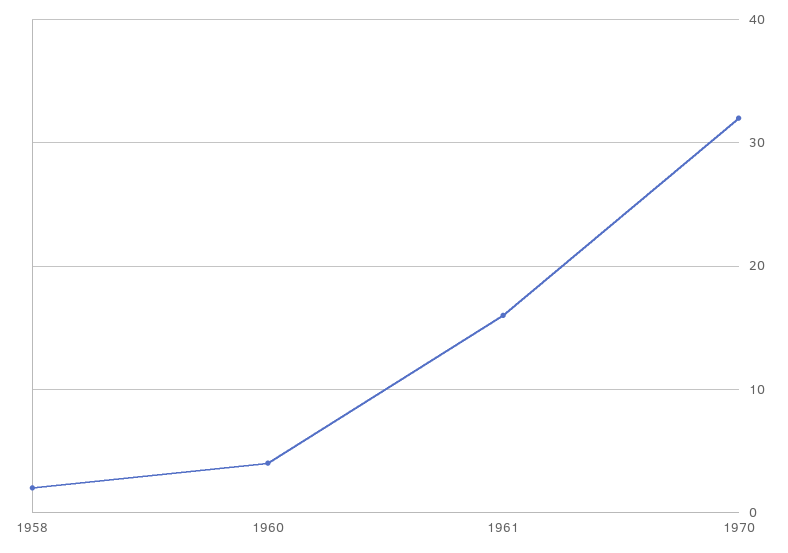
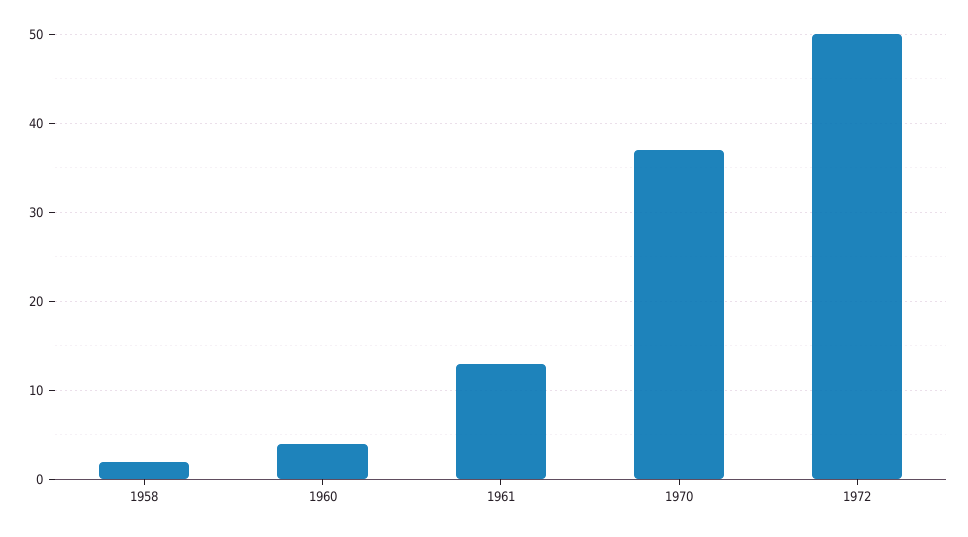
1961: 16 -> 13
1970: 32 -> 37
1972: none -> 50

